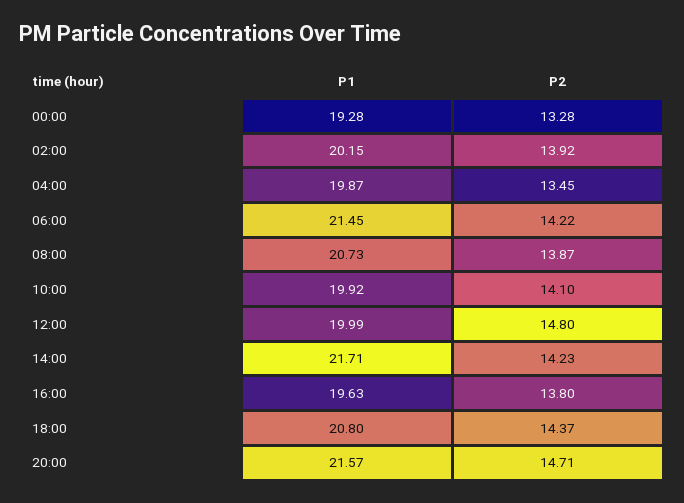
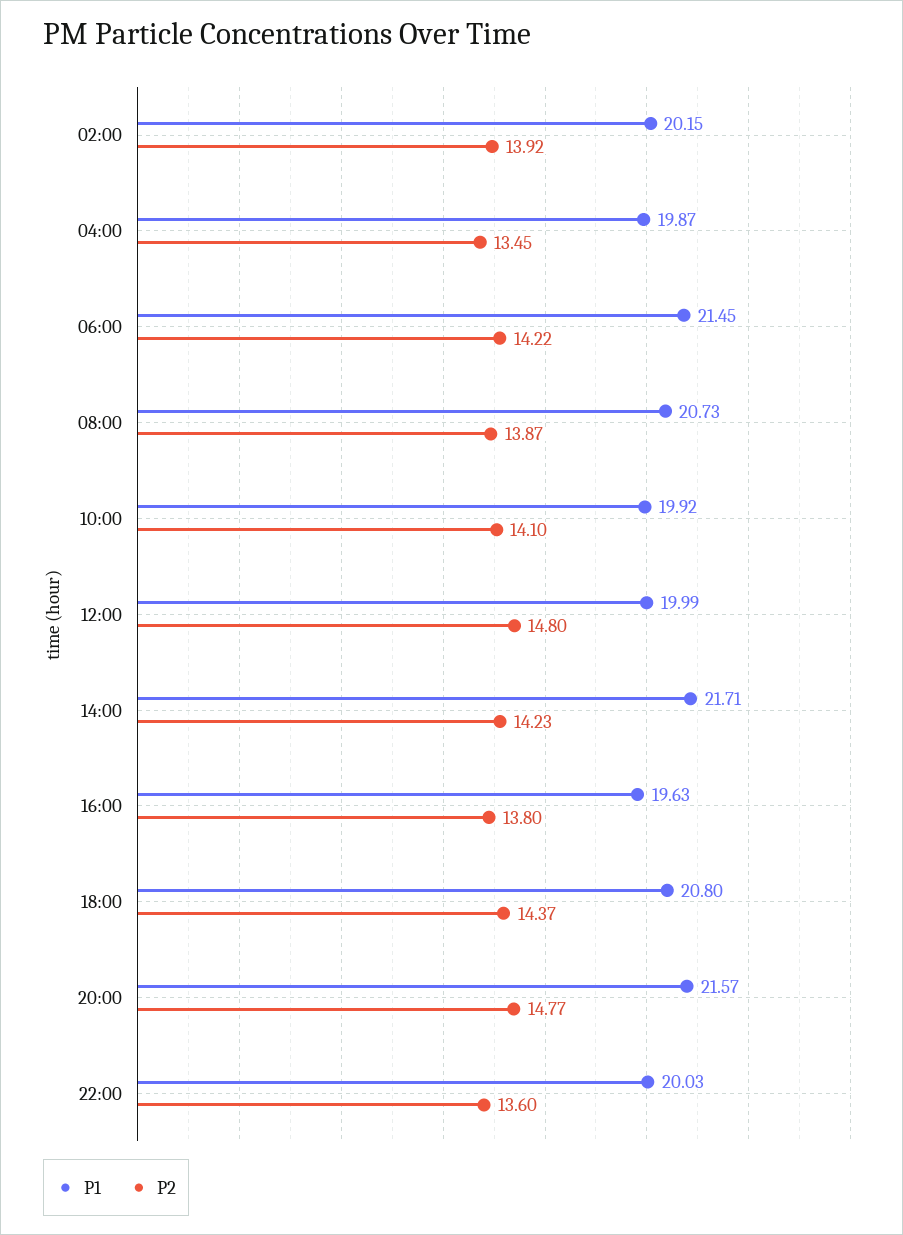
P1, 00:00: 19.28 -> none
P2, 00:00: 13.28 -> none
P2, 20:00: 14.71 -> 14.77
P1, 22:00: none -> 20.03
P2, 22:00: none -> 13.6

